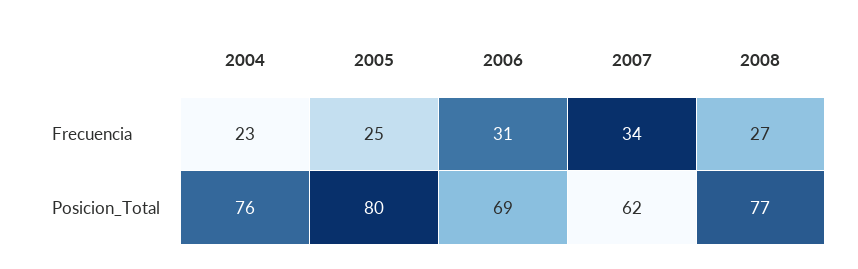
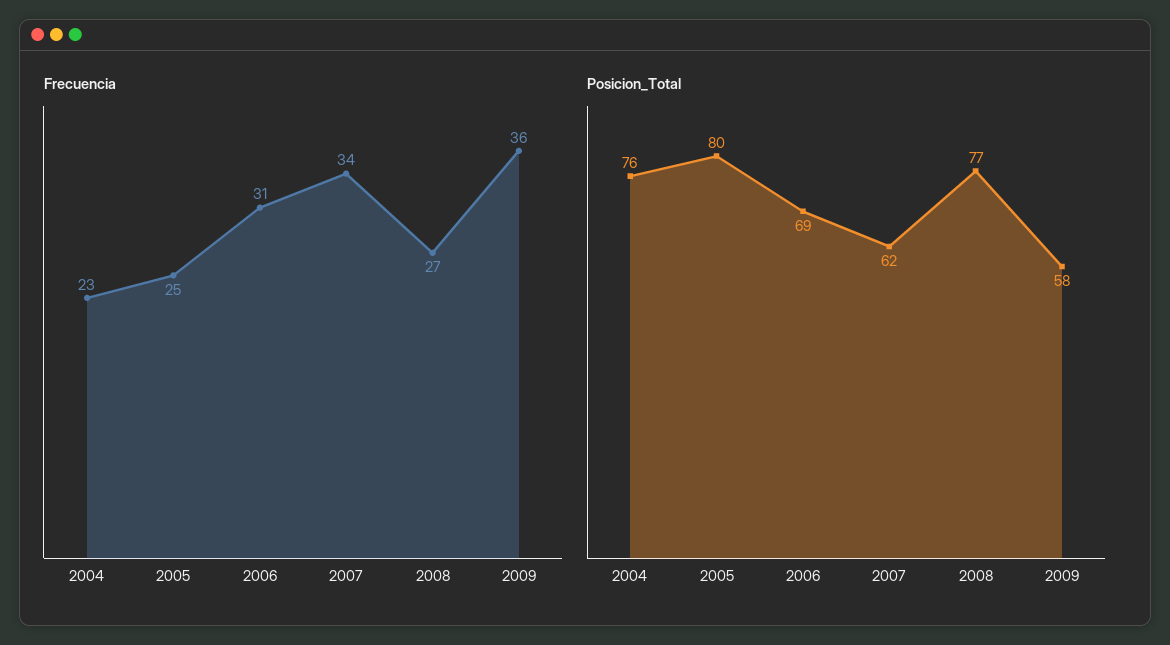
Frecuencia, 2009: none -> 36
Posicion_Total, 2009: none -> 58

